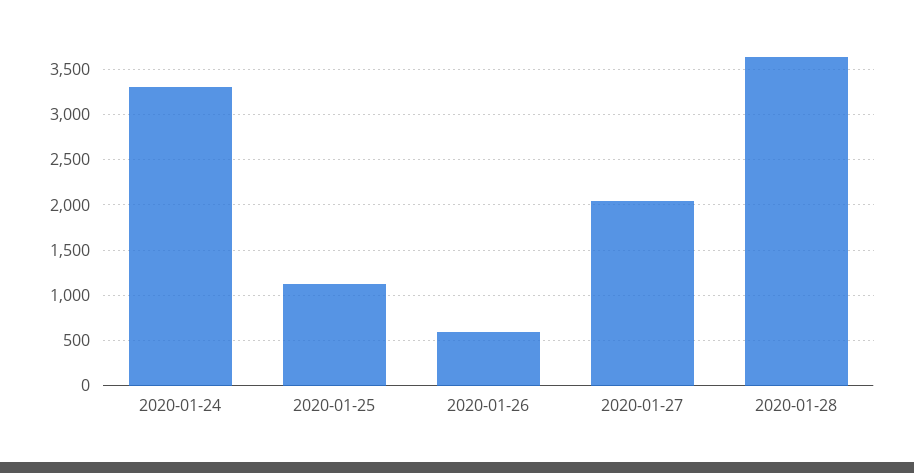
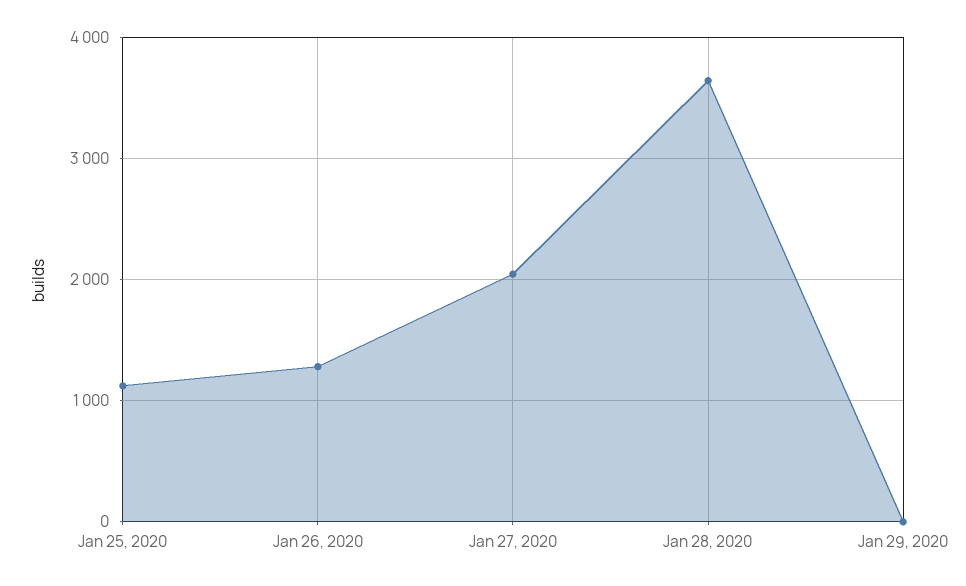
2020-01-24: 3300 -> none
2020-01-26: 600 -> 1300
Jan 29, 2020: none -> 0

